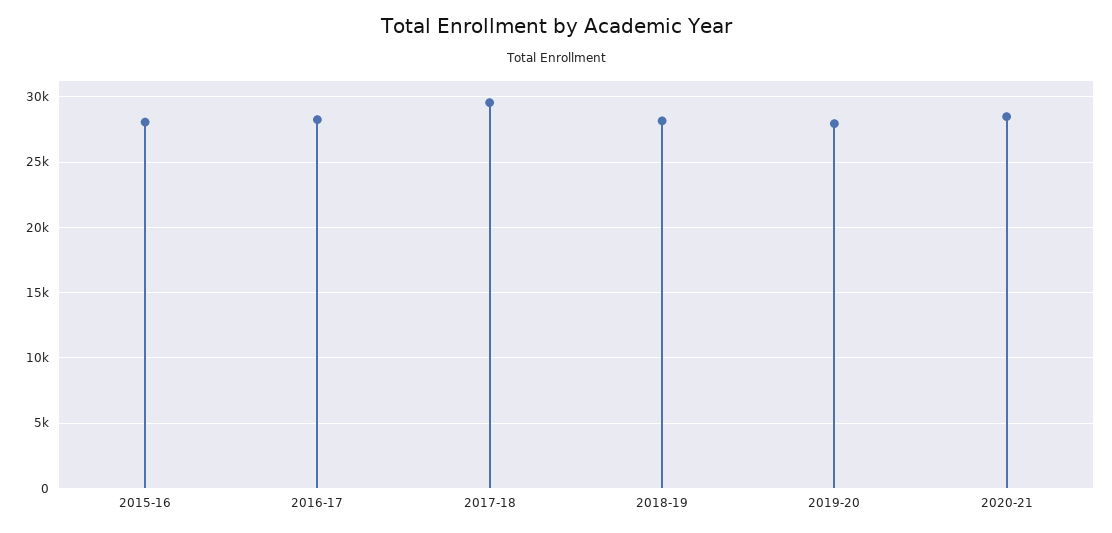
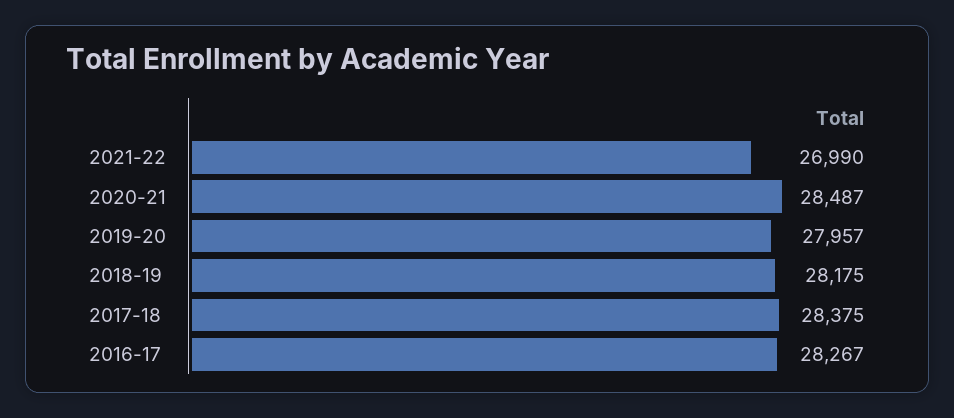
2015-16: 28000 -> none
2017-18: 29500 -> 28375
2021-22: none -> 26990

